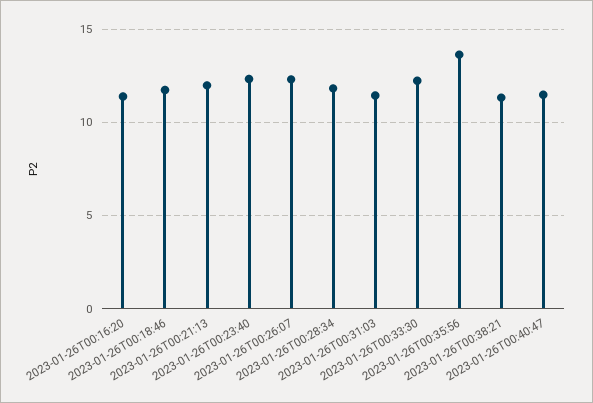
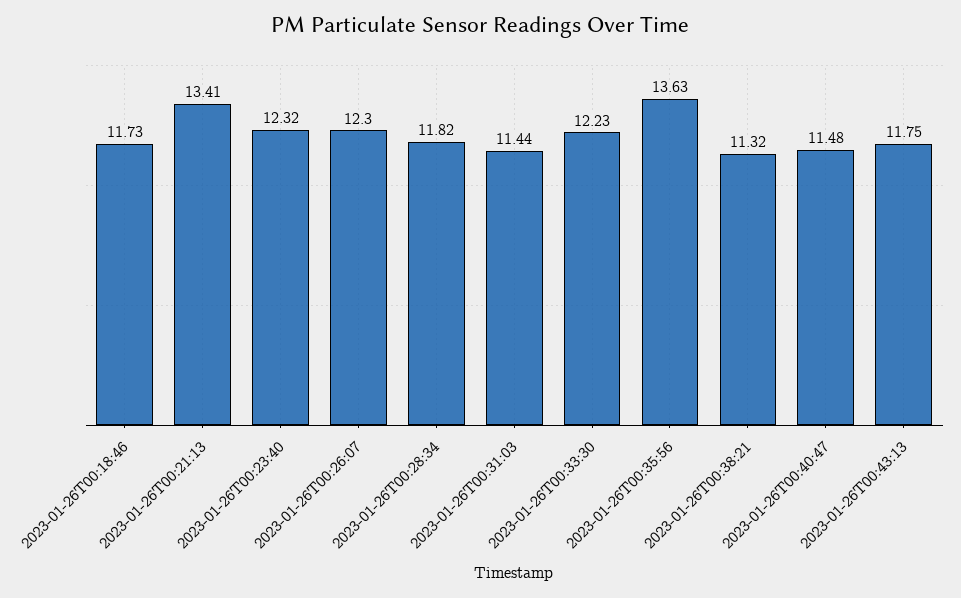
2023-01-26T00:16:20: 11.5 -> none
2023-01-26T00:21:13: 12 -> 13.41
2023-01-26T00:43:13: none -> 11.75

